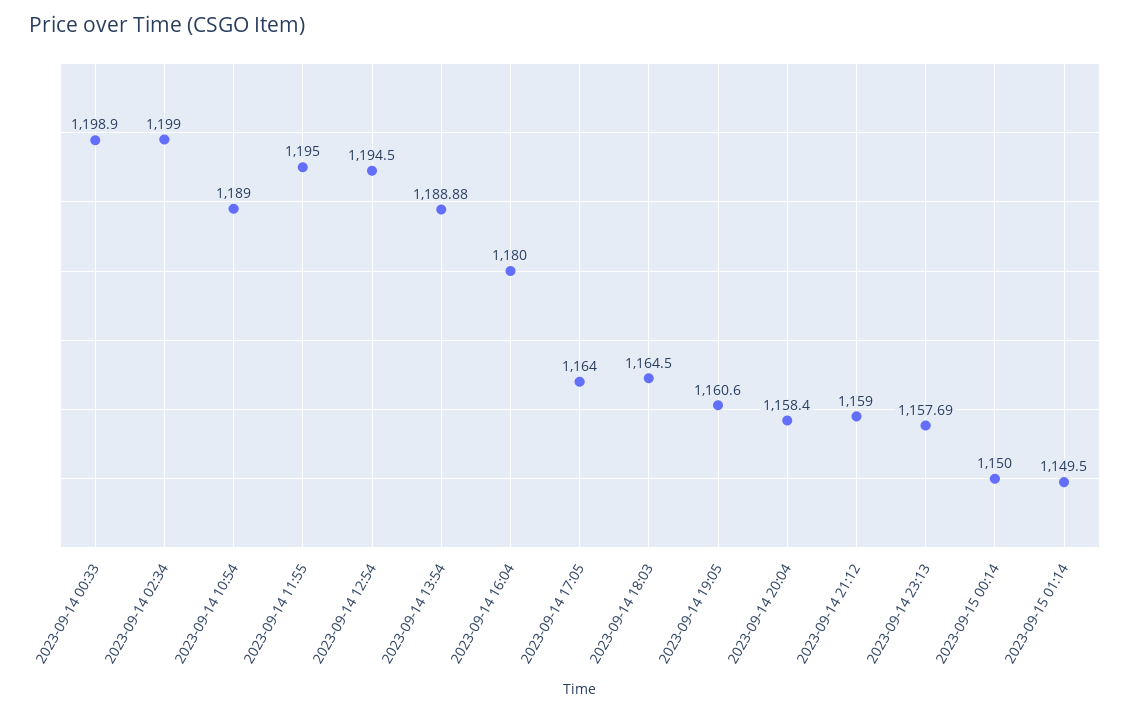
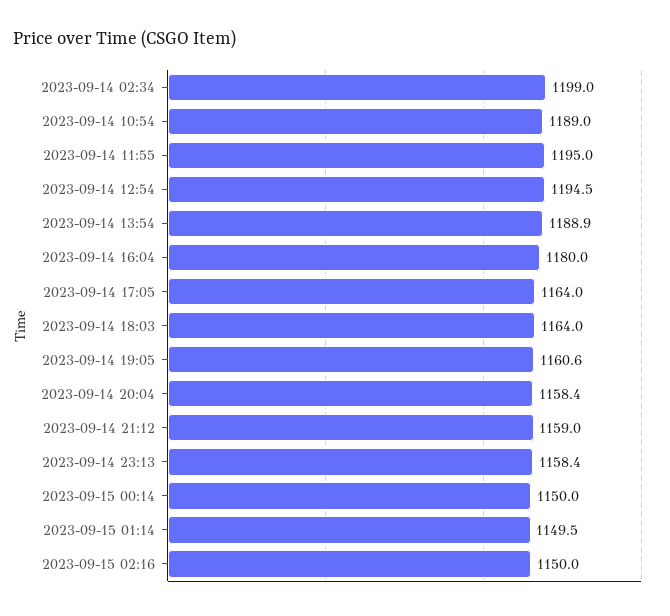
2023-09-14 00:33: 1198.9 -> none
2023-09-14 18:03: 1164.5 -> 1164
2023-09-14 23:13: 1157.69 -> 1158.4
2023-09-15 02:16: none -> 1150

